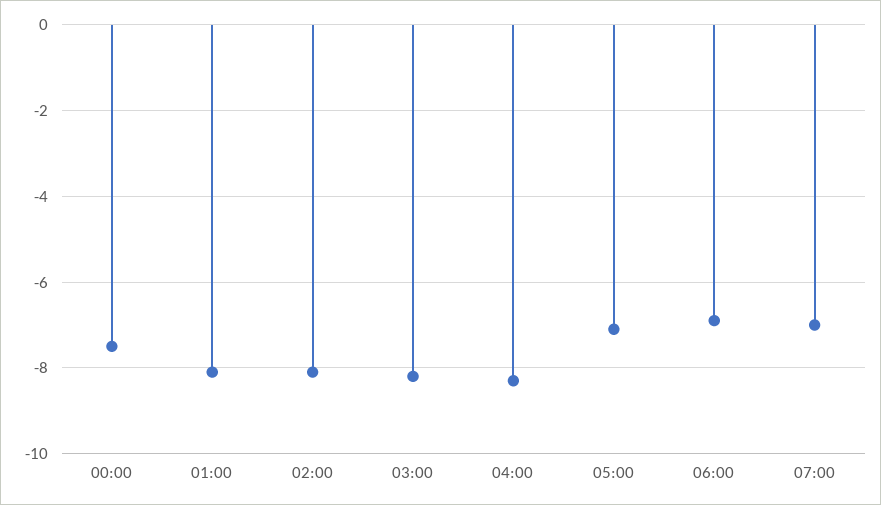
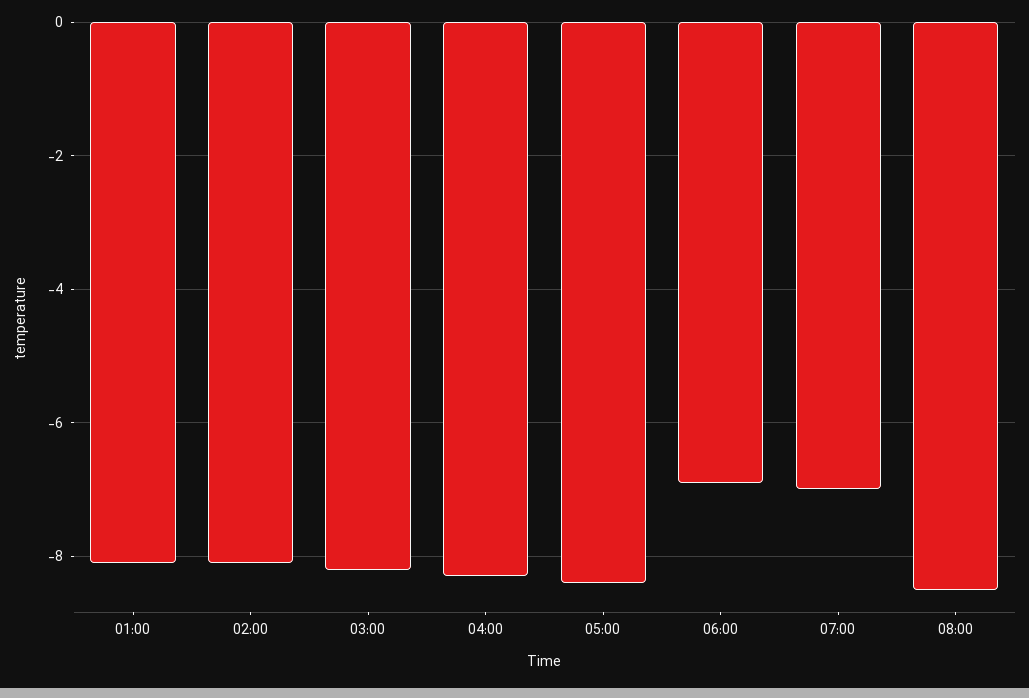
00:00: -7.5 -> none
05:00: -7 -> -8.5
08:00: none -> -8.5

